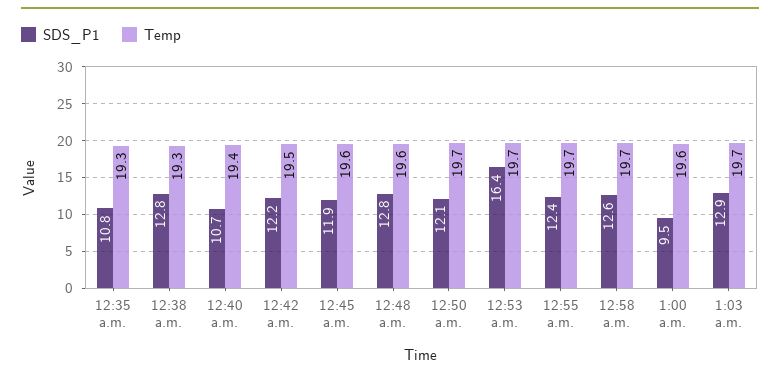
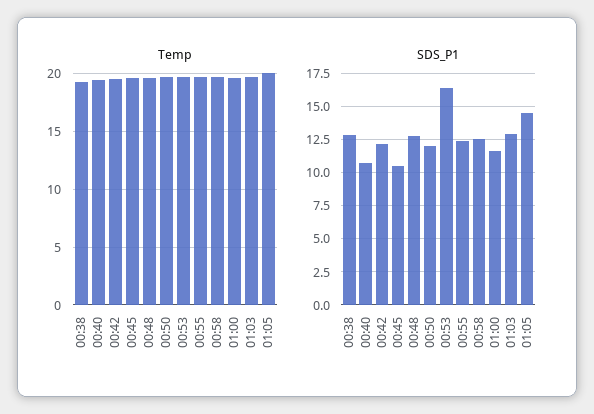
SDS_P1, 12:35 a.m.: 10.8 -> none
Temp, 12:35 a.m.: 19.3 -> none
SDS_P1, 12:45 a.m.: 11.9 -> 10.5
SDS_P1, 1:00 a.m.: 9.5 -> 11.5
Temp, 01:05: none -> 20
SDS_P1, 01:05: none -> 14.5

